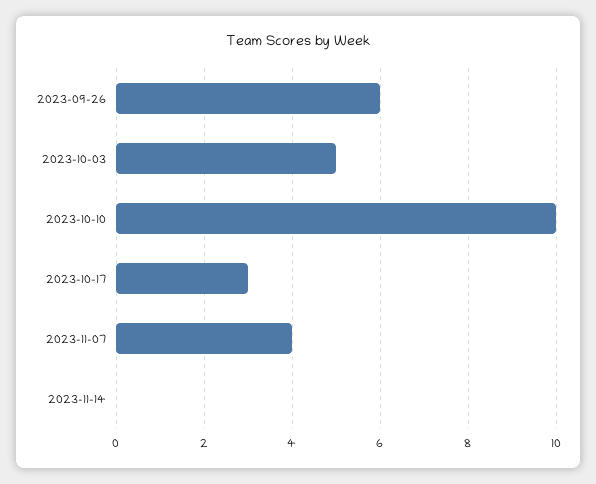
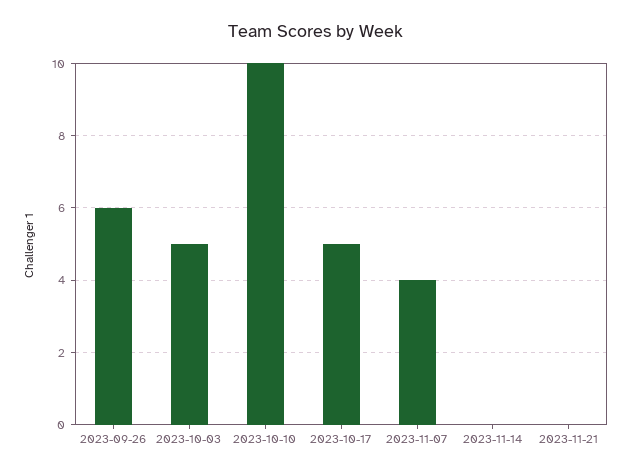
2023-10-17: 3 -> 5
2023-11-21: none -> 0

